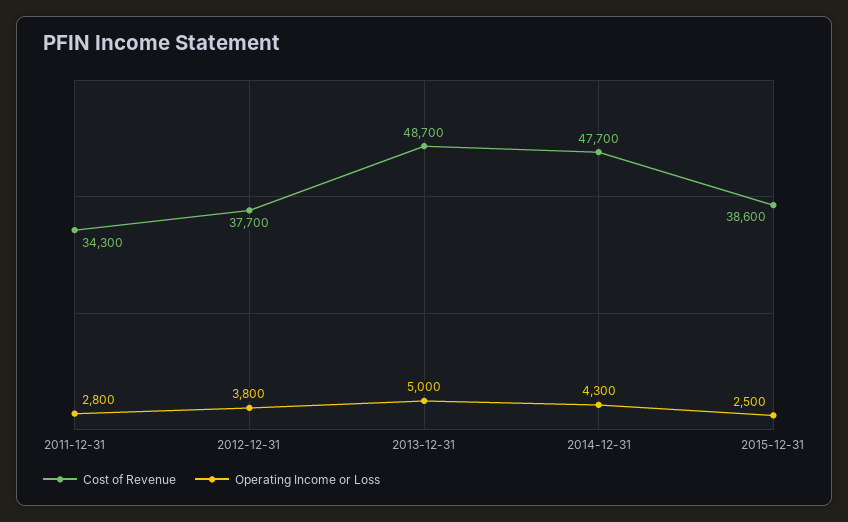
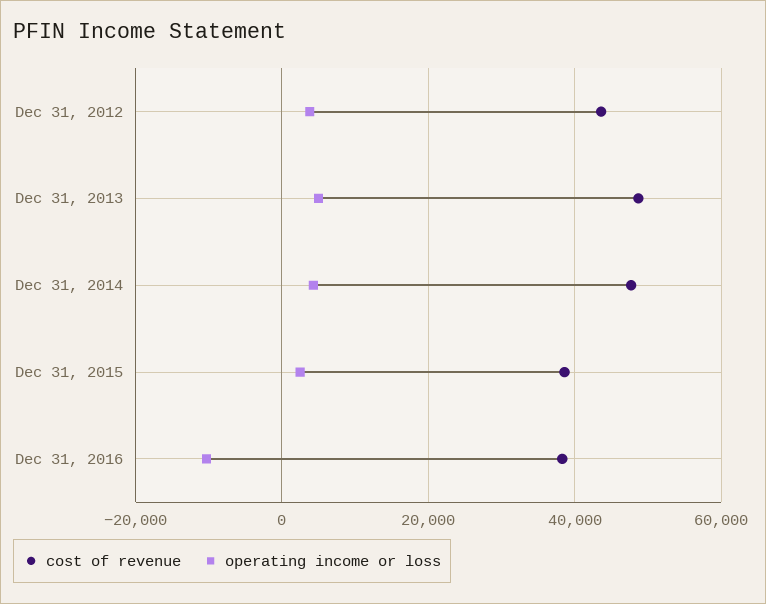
Cost of Revenue, 2011-12-31: 34300 -> none
Operating Income or Loss, 2011-12-31: 2800 -> none
Cost of Revenue, 2012-12-31: 37700 -> 44000
Cost of Revenue, Dec 31, 2016: none -> 38000
Operating Income or Loss, Dec 31, 2016: none -> -10000

